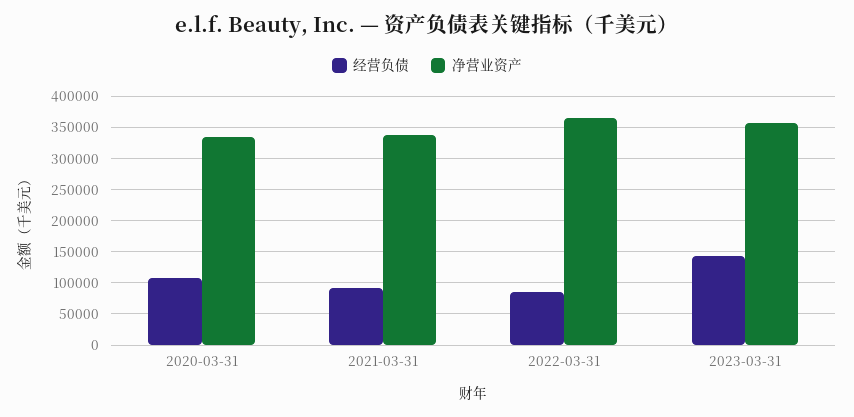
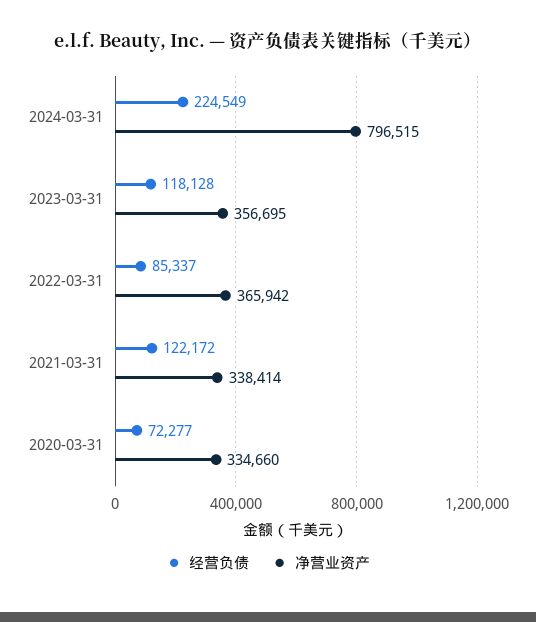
经营负债, 2020-03-31: 110000 -> 72277
经营负债, 2021-03-31: 90000 -> 122172
经营负债, 2023-03-31: 140000 -> 118128
经营负债, 2024-03-31: none -> 224549
净营业资产, 2024-03-31: none -> 796515

